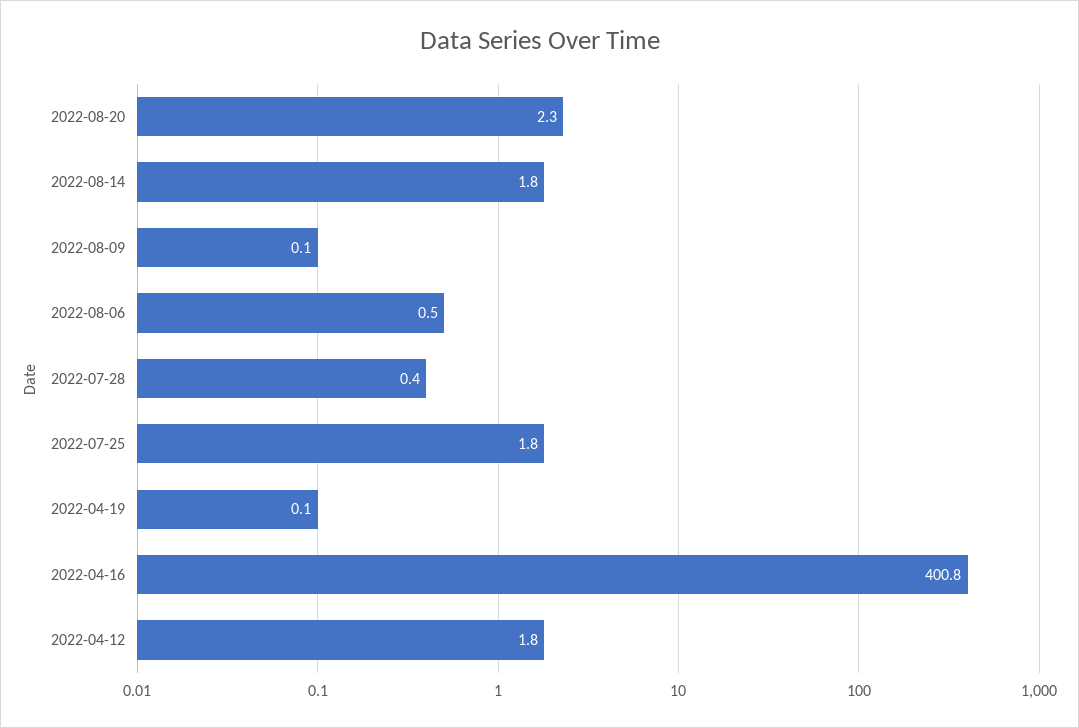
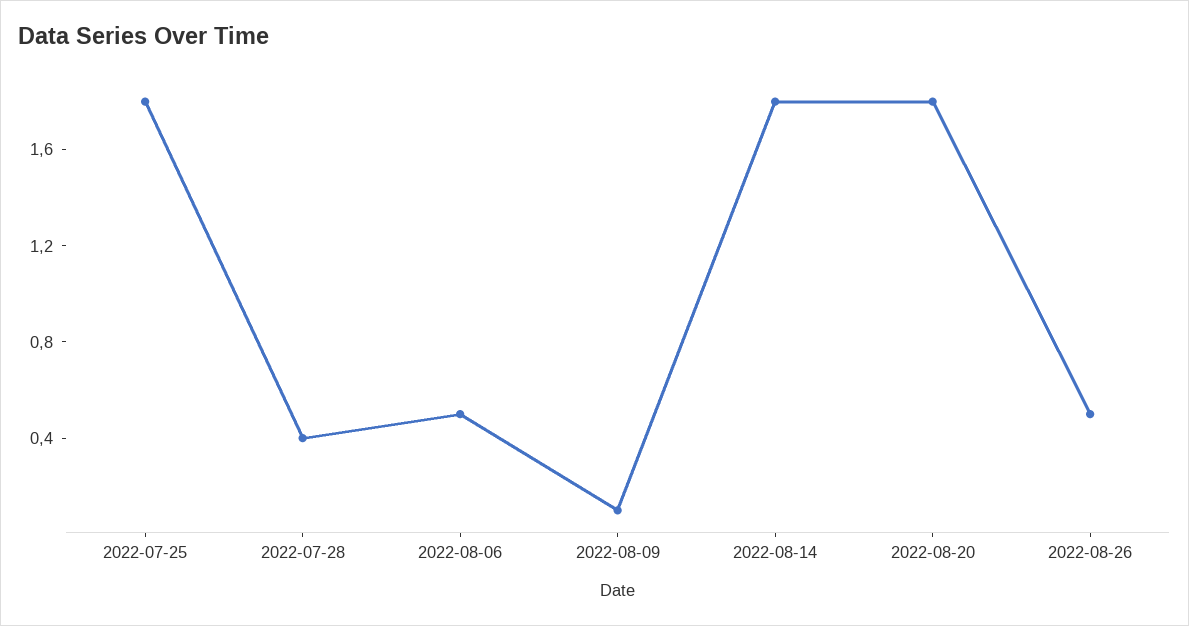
2022-08-20: 2.3 -> 1.8
2022-04-19: 0.1 -> none
2022-04-16: 400.8 -> none
2022-04-12: 1.8 -> none
2022-08-26: none -> 0.5

